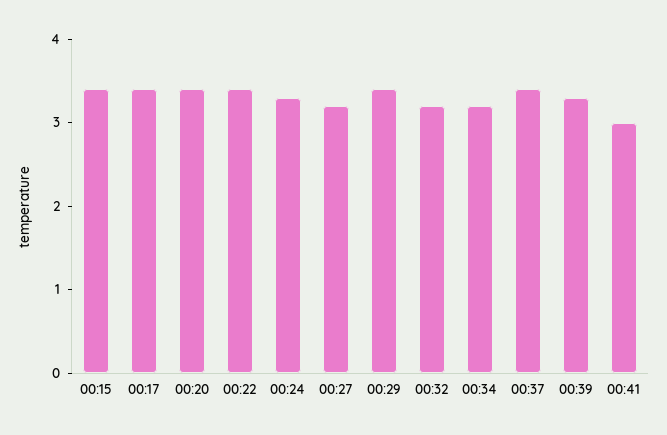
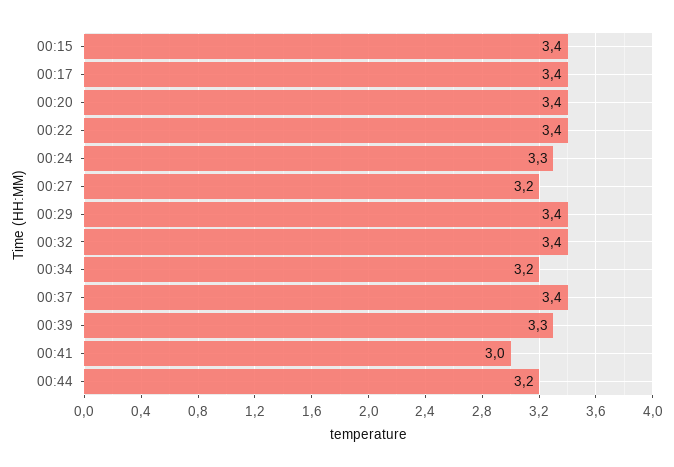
00:32: 3.2 -> 3.4
00:44: none -> 3.2

